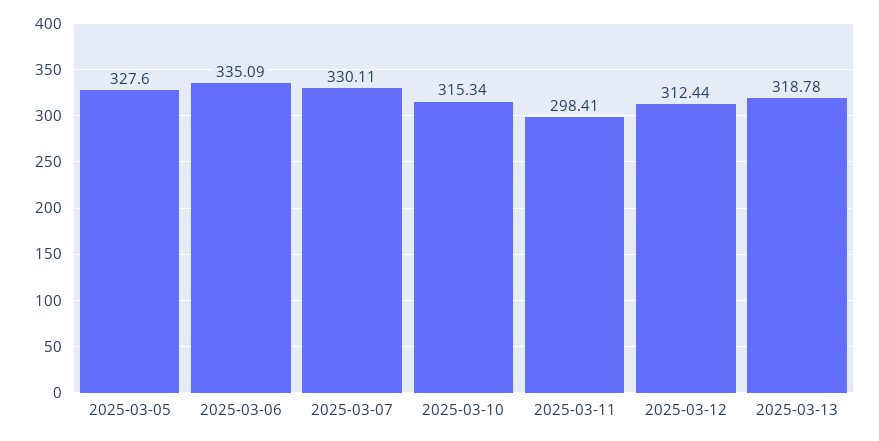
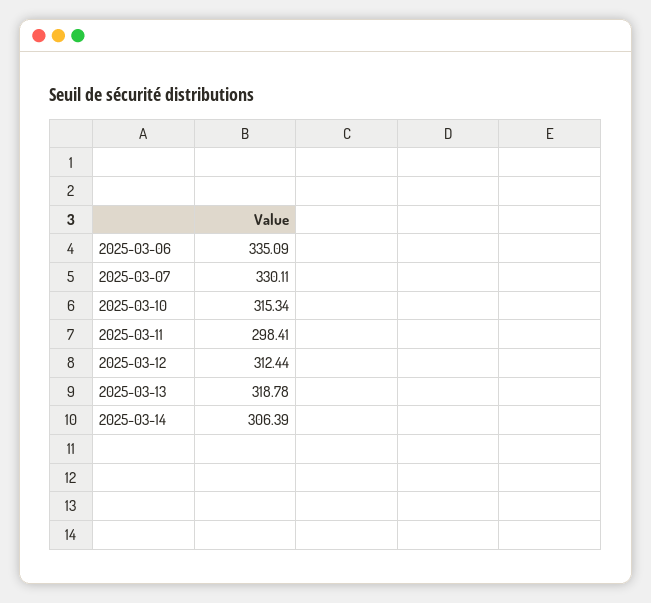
2025-03-05: 327.6 -> none
2025-03-14: none -> 306.39

